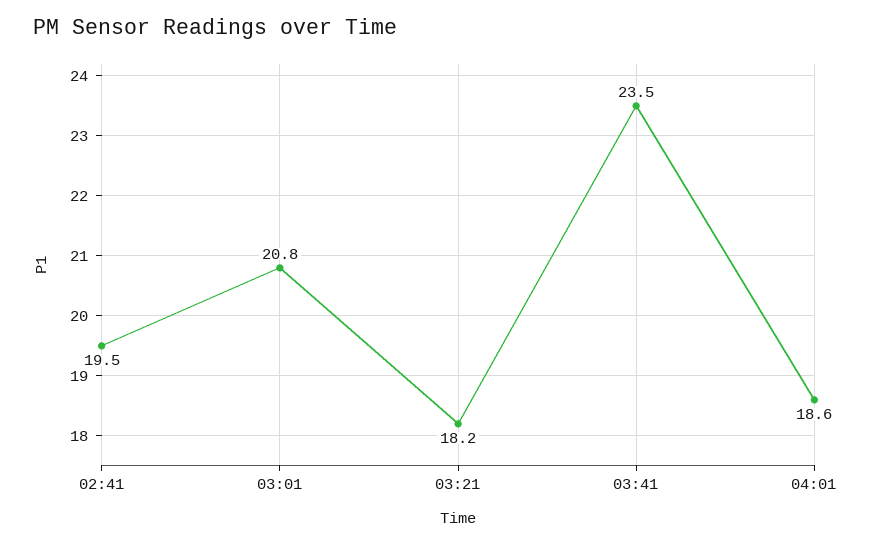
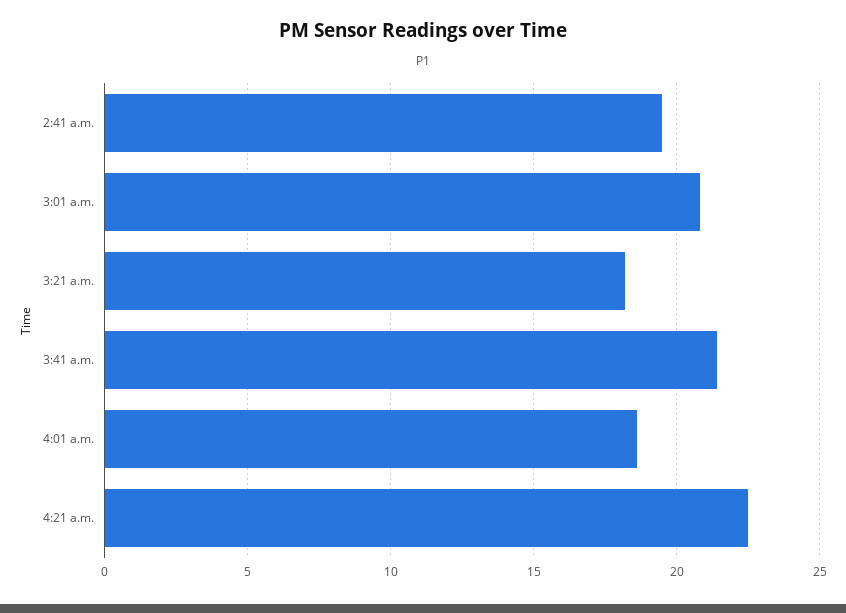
03:41: 23.5 -> 21.5
4:21 a.m.: none -> 22.5

